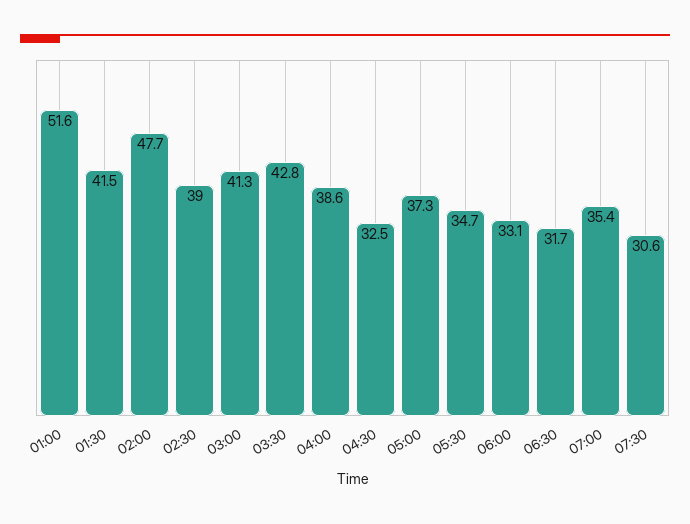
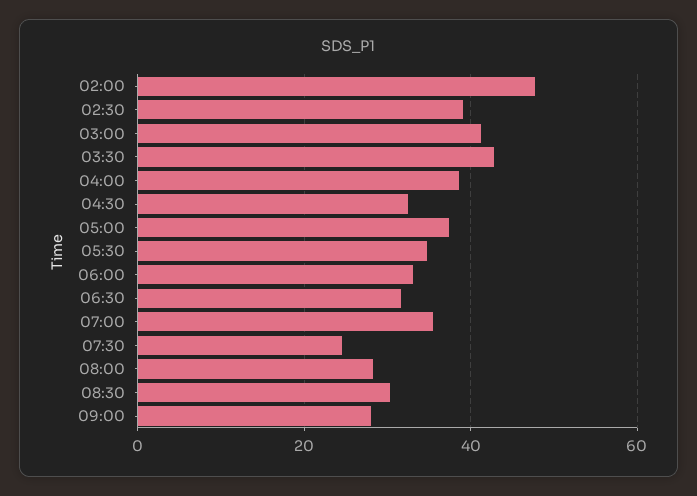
01:00: 51.6 -> none
01:30: 41.5 -> none
07:30: 30.6 -> 24
08:00: none -> 28
08:30: none -> 30
09:00: none -> 28

